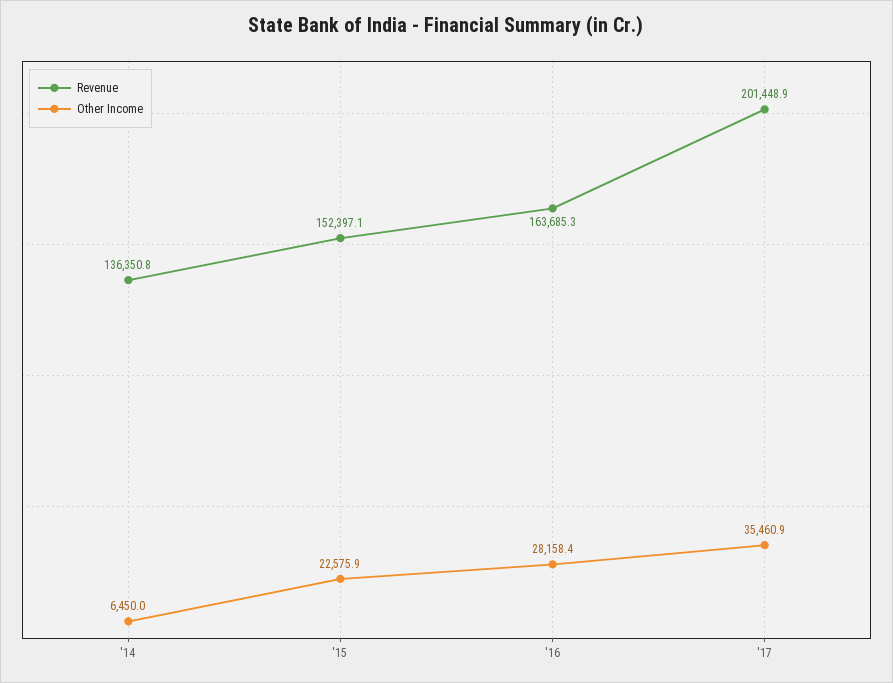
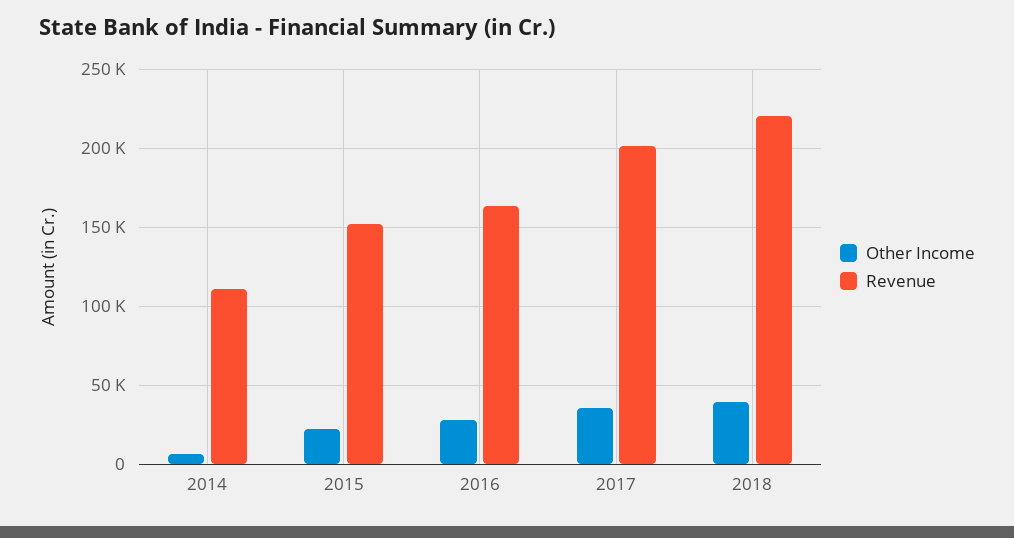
Revenue, '14: 136350.8 -> 110000
Other Income, 2018: none -> 40000
Revenue, 2018: none -> 220000

